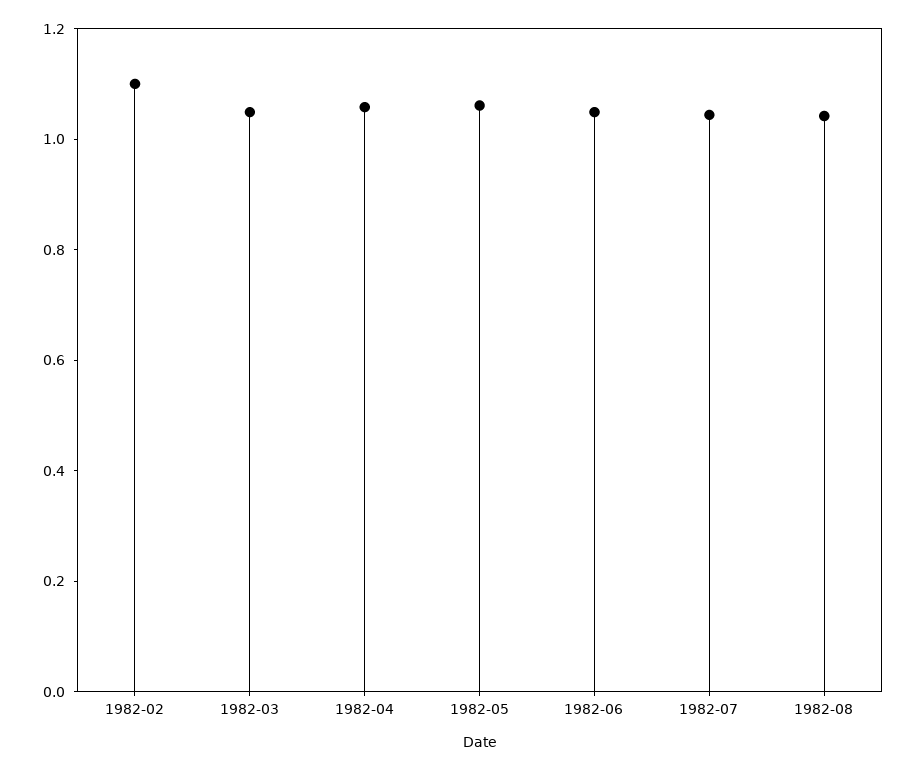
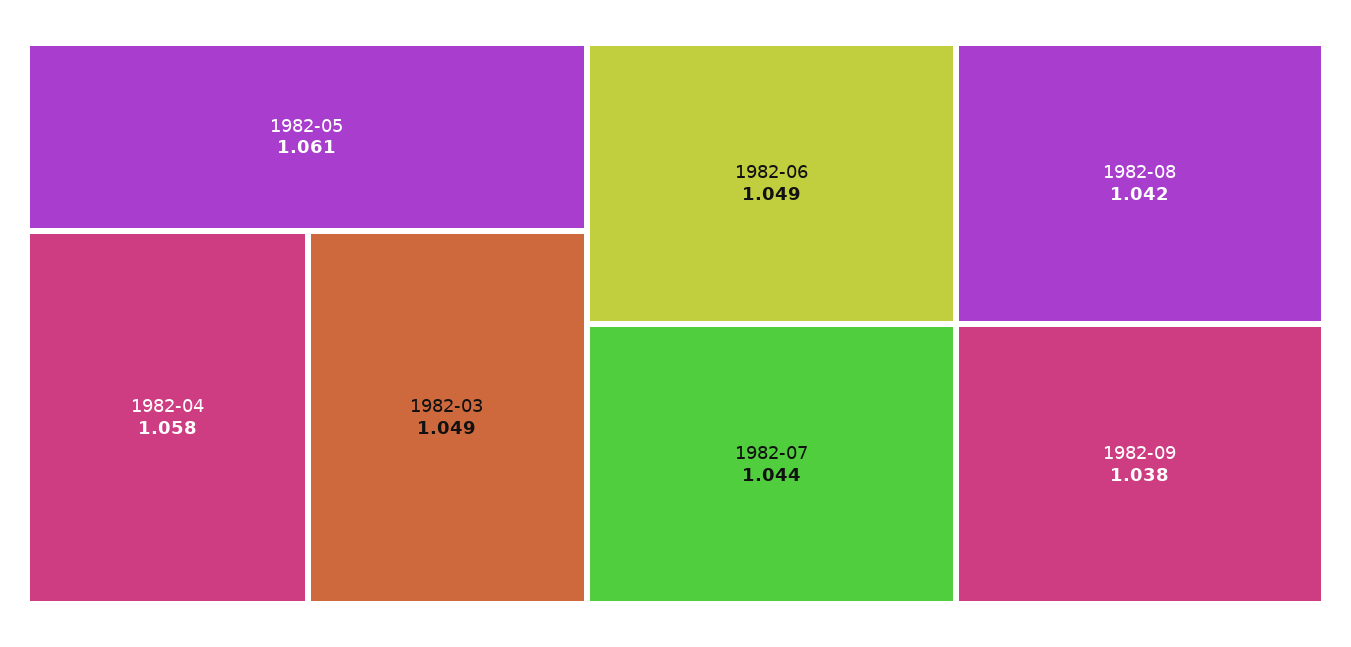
1982-02: 1.1 -> none
1982-09: none -> 1.038

